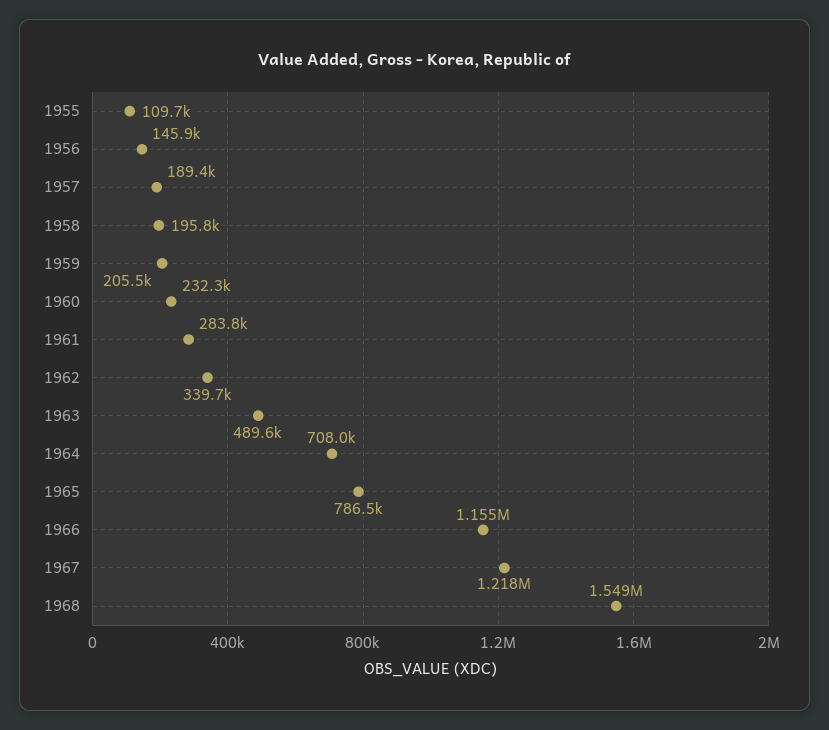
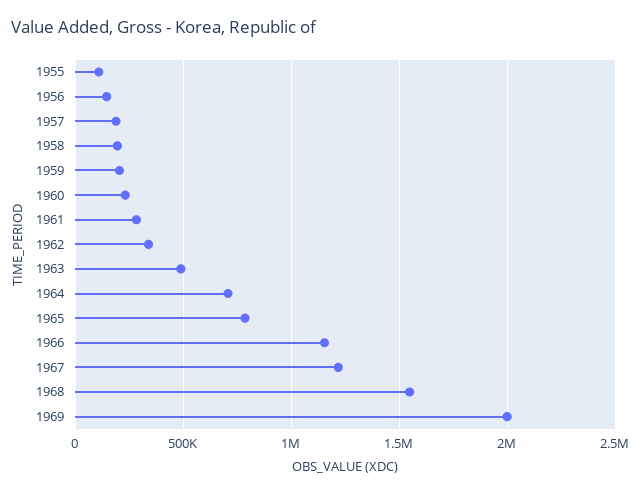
1969: none -> 2000000

